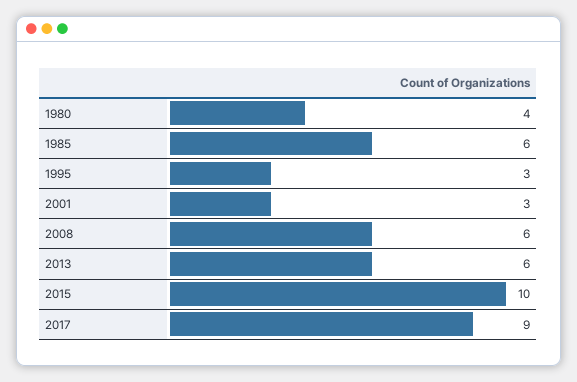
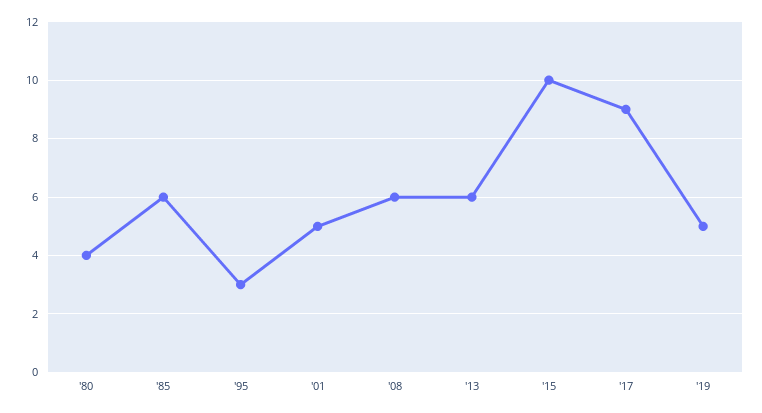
2001: 3 -> 5
'19: none -> 5

